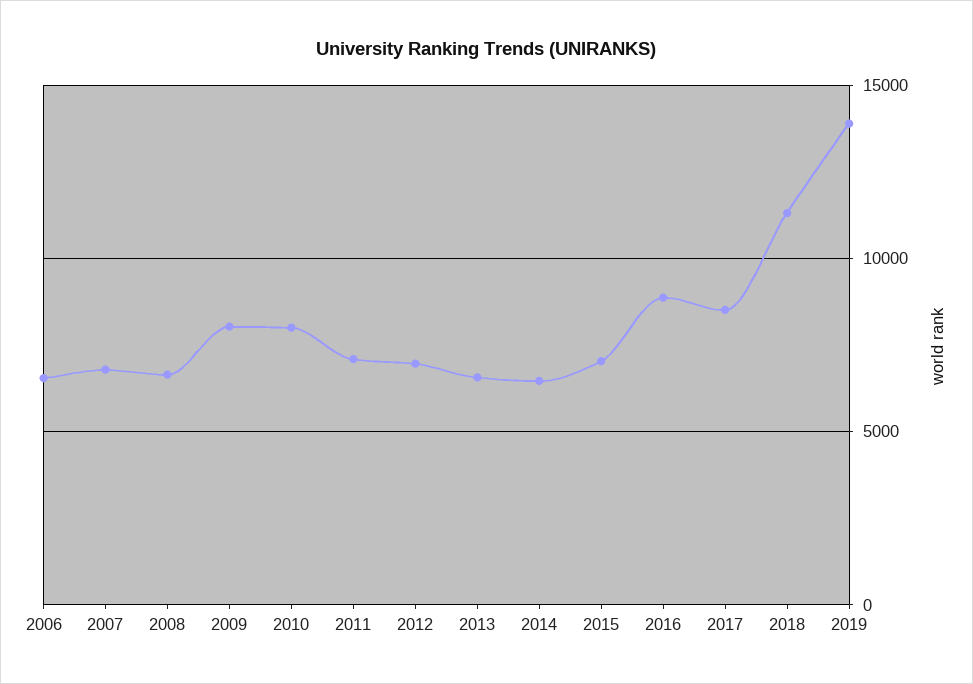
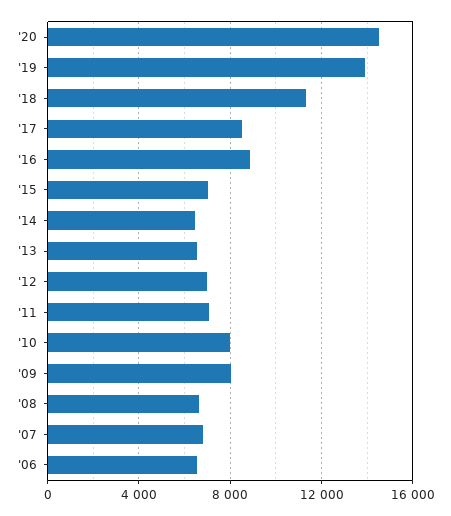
'20: none -> 14500

